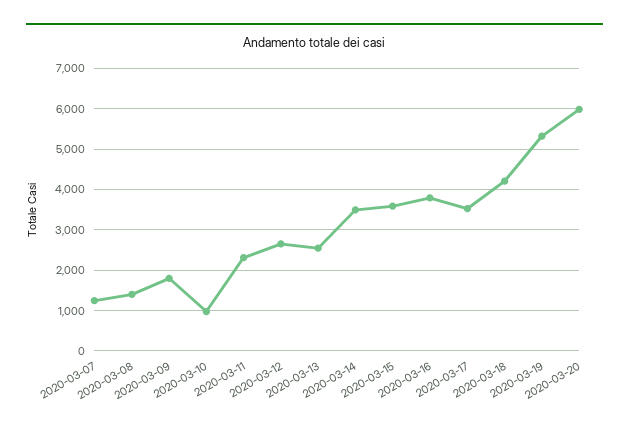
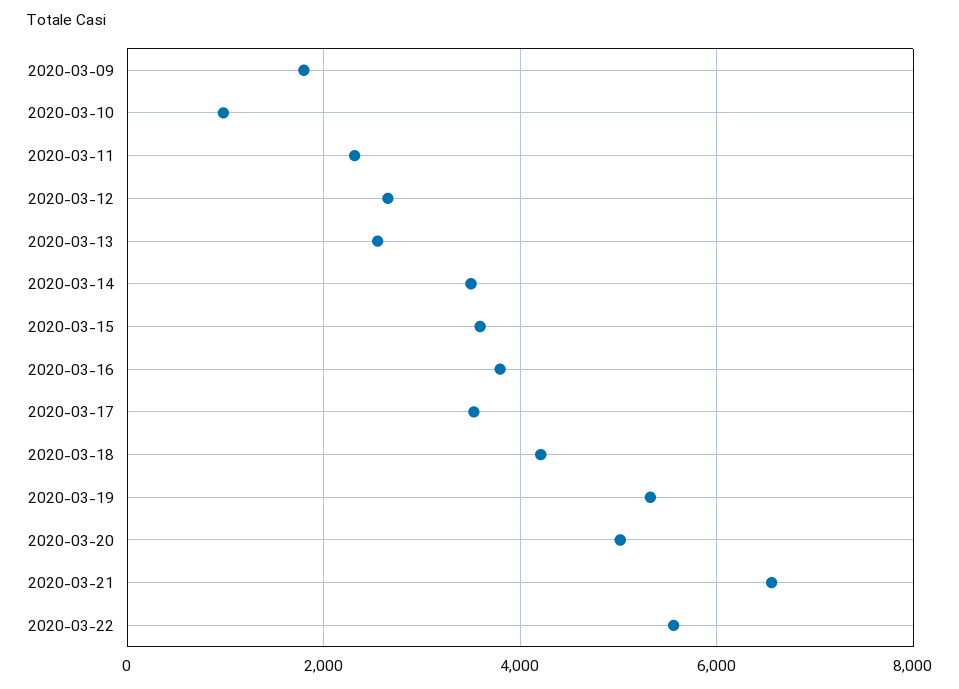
2020-03-07: 1200 -> none
2020-03-08: 1400 -> none
2020-03-20: 6000 -> 5000
2020-03-21: none -> 6600
2020-03-22: none -> 5600

